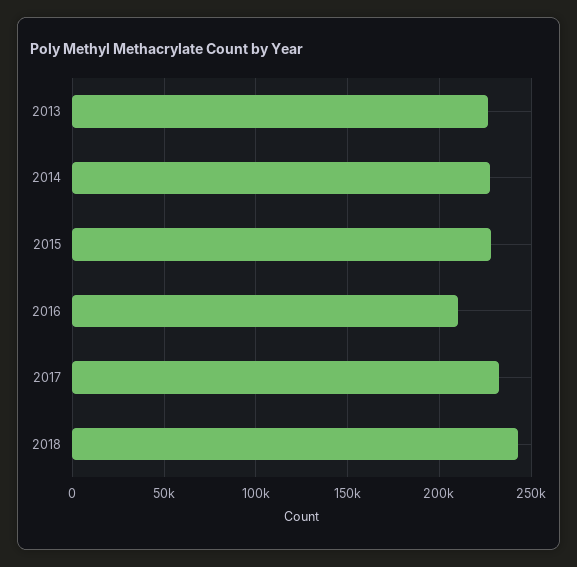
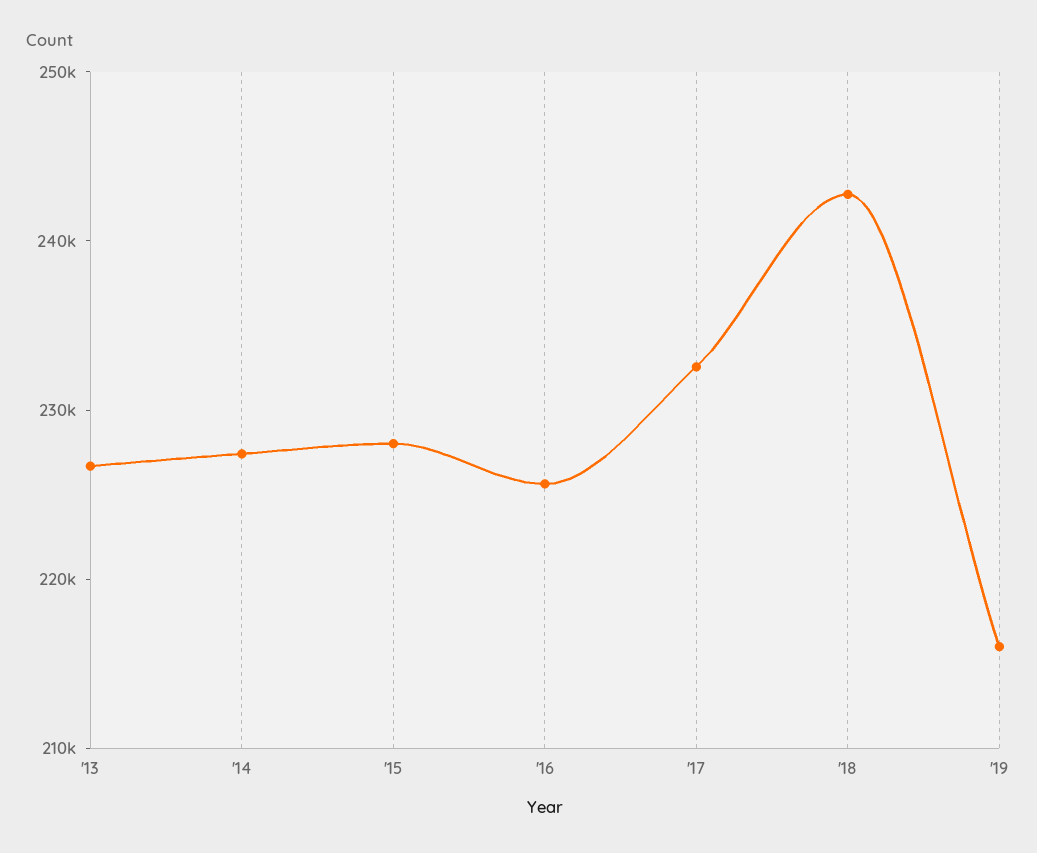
2016: 210000 -> 226000
'19: none -> 216000

